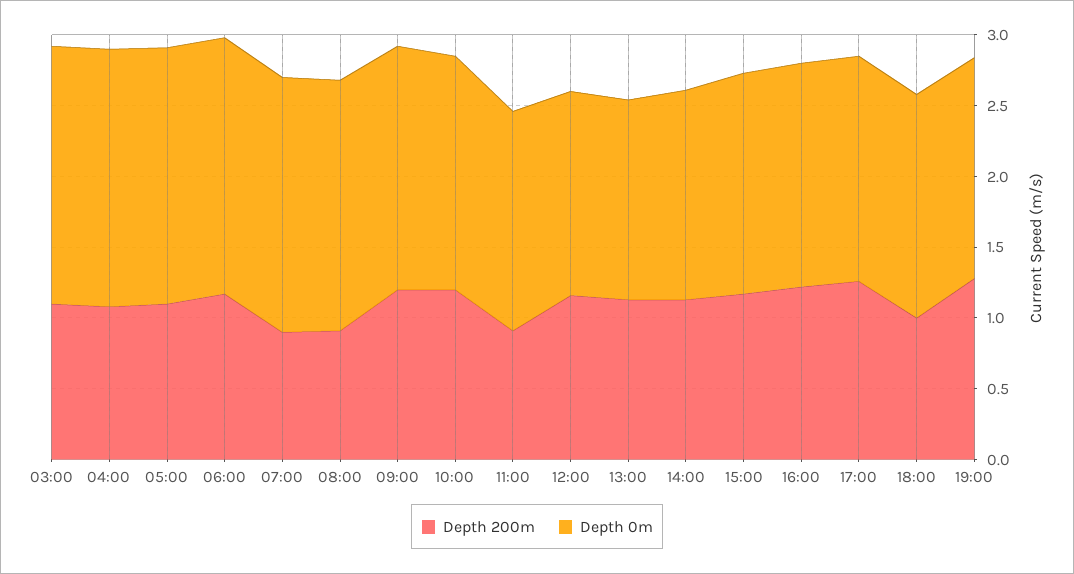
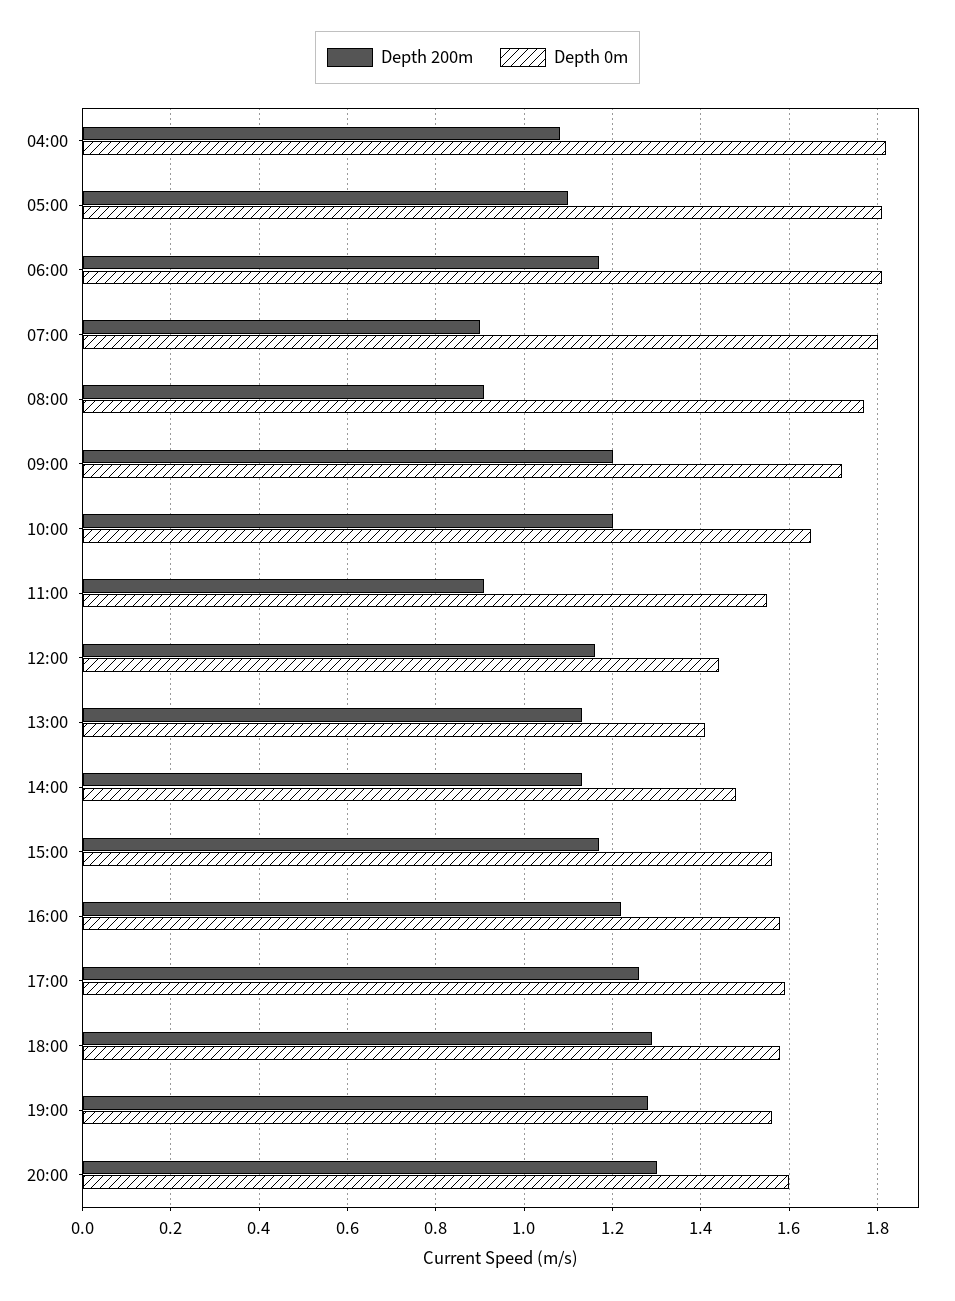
Depth 200m, 03:00: 1.1 -> none
Depth 0m, 03:00: 1.8 -> none
Depth 200m, 18:00: 1 -> 1.3
Depth 200m, 20:00: none -> 1.3
Depth 0m, 20:00: none -> 1.6

